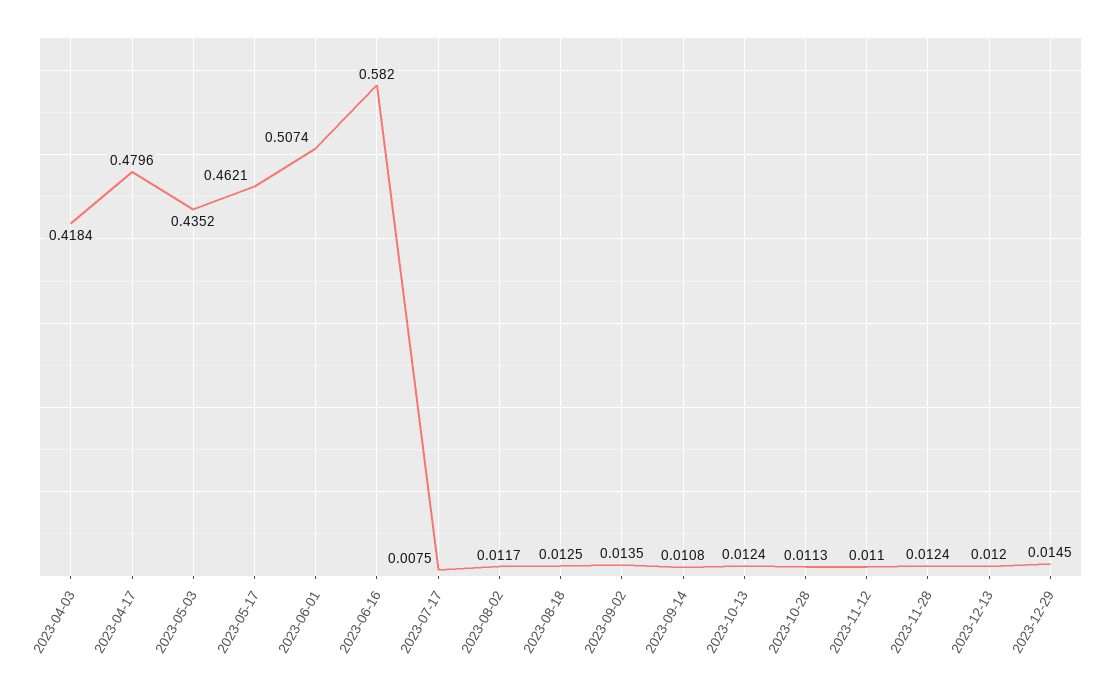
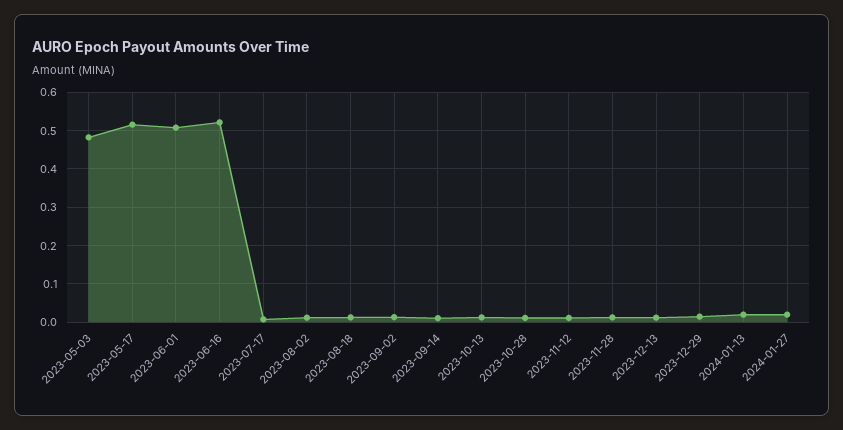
2023-04-03: 0.4184 -> none
2023-04-17: 0.4796 -> none
2023-05-03: 0.4352 -> 0.48
2023-05-17: 0.4621 -> 0.52
2023-06-16: 0.582 -> 0.52
2024-01-13: none -> 0.02
2024-01-27: none -> 0.02

